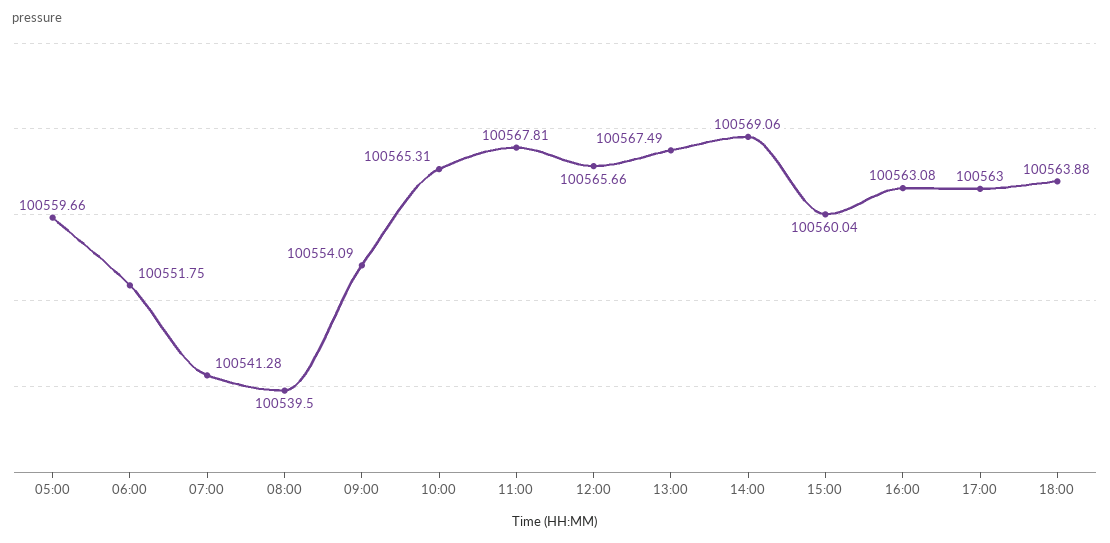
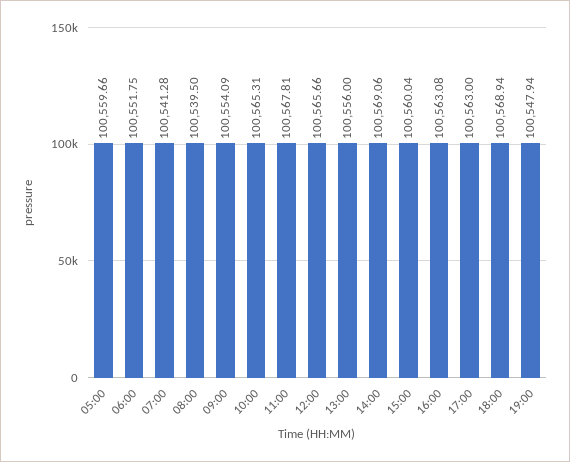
13:00: 100567.49 -> 100556
18:00: 100563.88 -> 100568.94
19:00: none -> 100547.94

